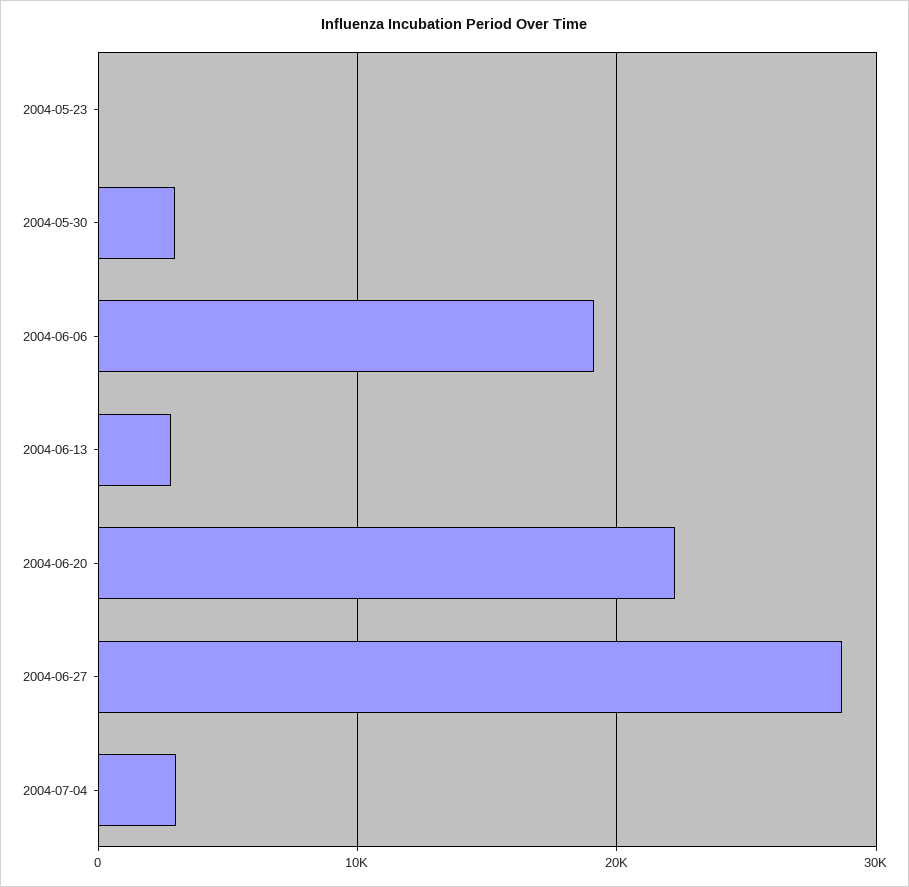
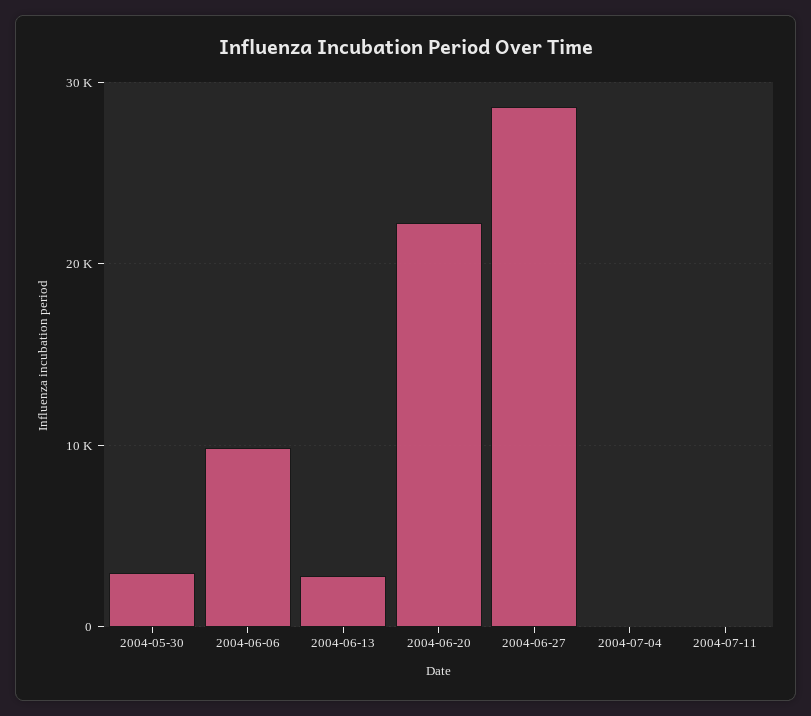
2004-05-23: 0 -> none
2004-06-06: 19000 -> 10000
2004-07-04: 3000 -> 0
2004-07-11: none -> 0

